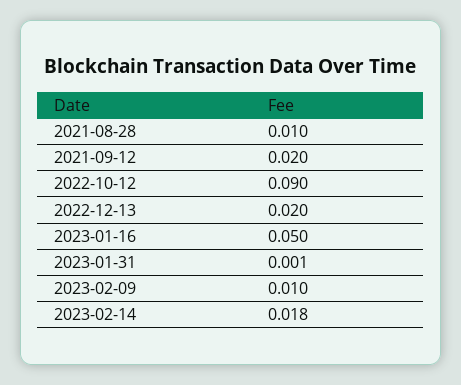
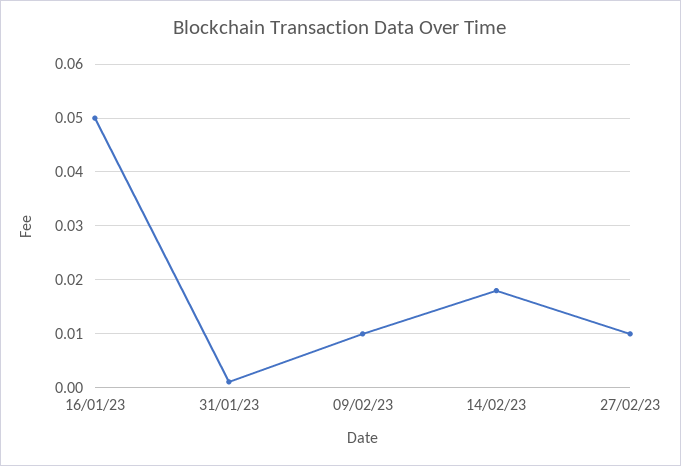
2021-08-28: 0.01 -> none
2021-09-12: 0.02 -> none
2022-10-12: 0.09 -> none
2022-12-13: 0.02 -> none
27/02/23: none -> 0.01

